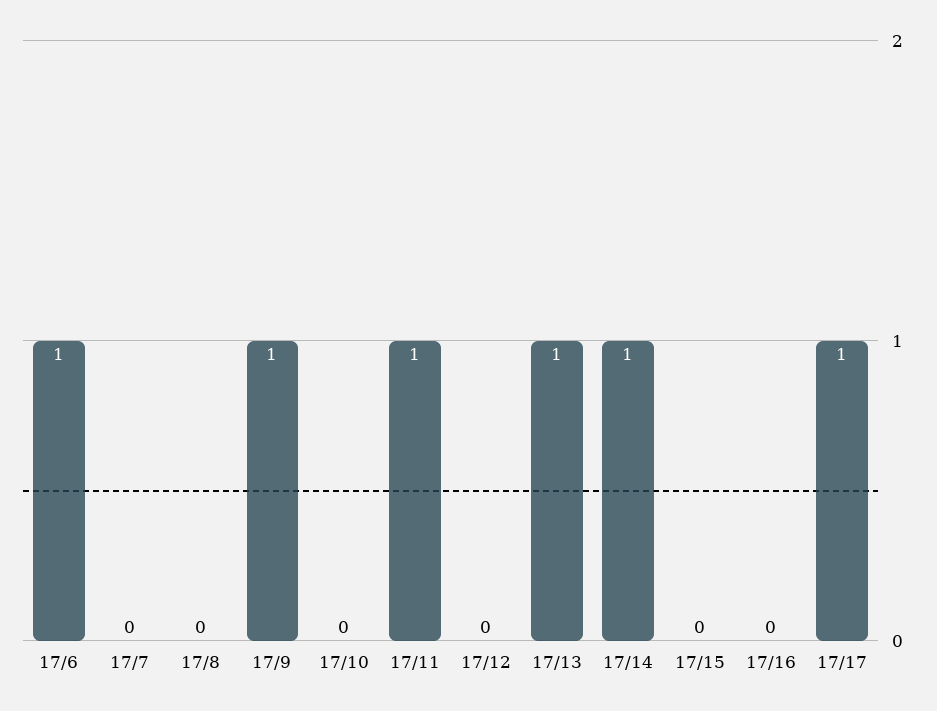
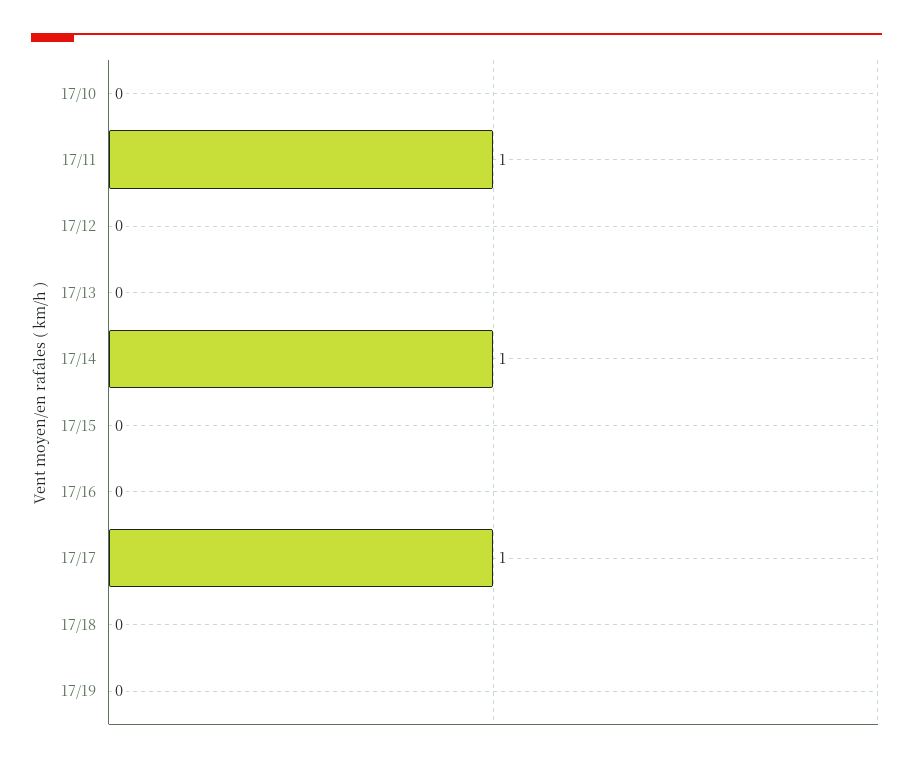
17/6: 1 -> none
17/7: 0 -> none
17/8: 0 -> none
17/9: 1 -> none
17/13: 1 -> 0
17/18: none -> 0
17/19: none -> 0

